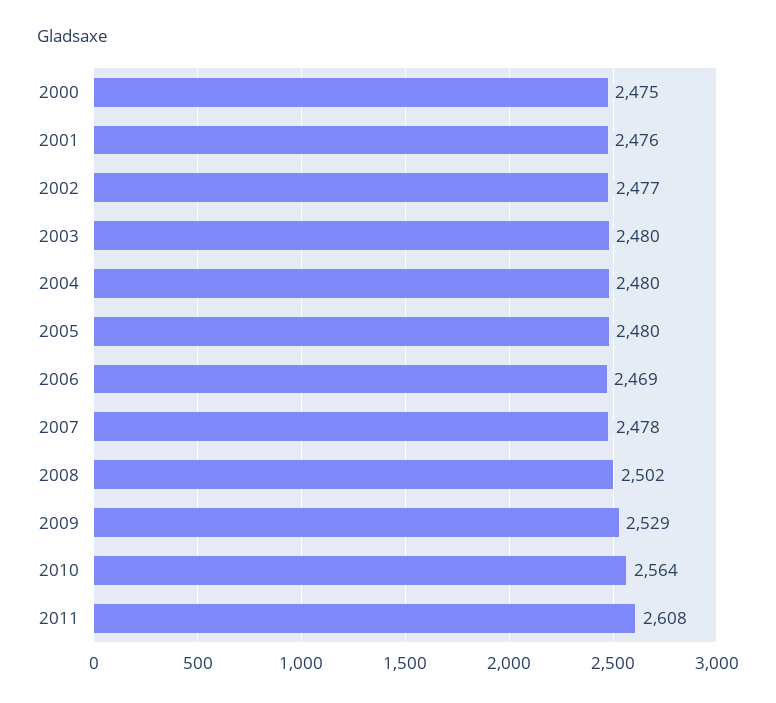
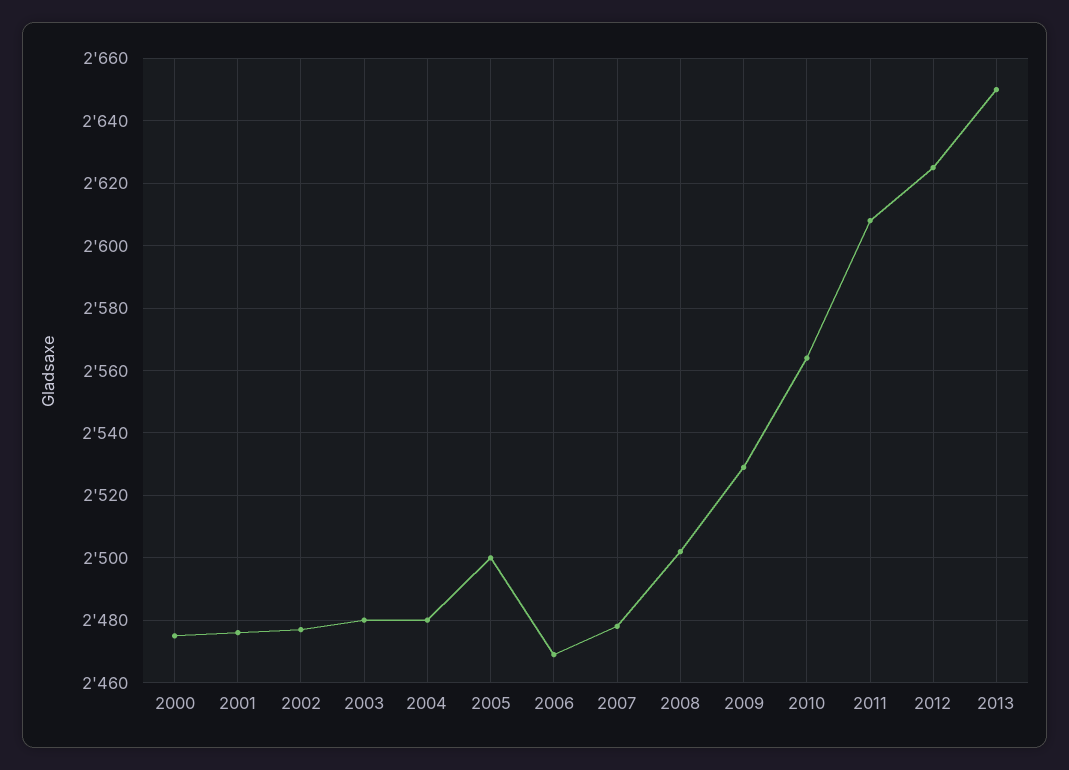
2005: 2480 -> 2500
2012: none -> 2625
2013: none -> 2650

